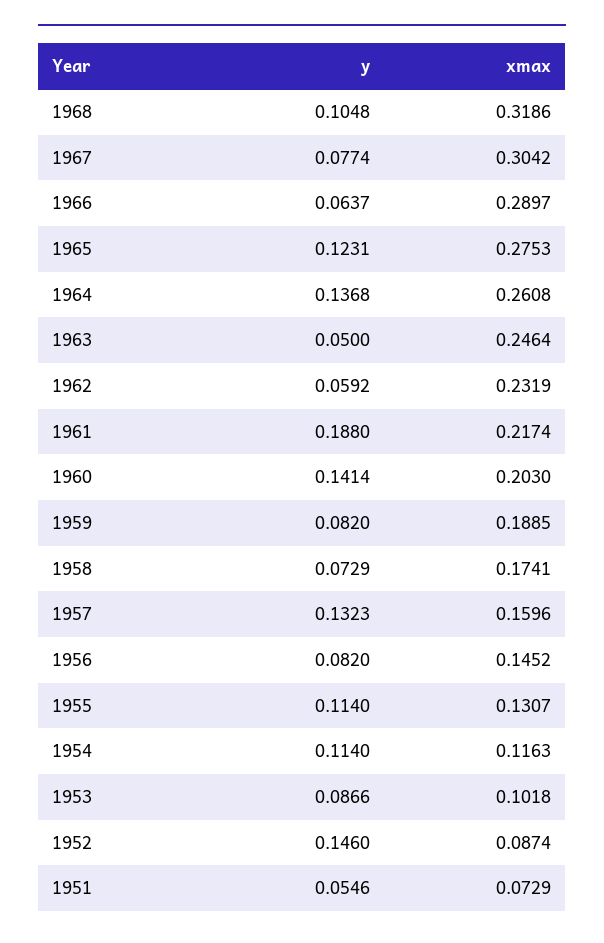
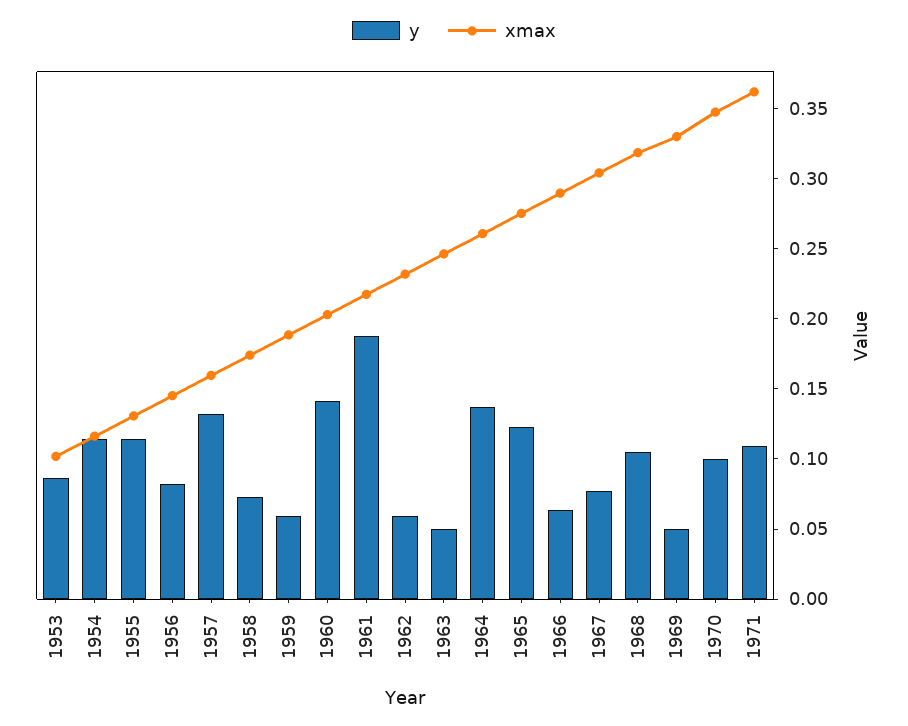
y, 1959: 0.082 -> 0.06
y, 1952: 0.146 -> none
xmax, 1952: 0.0874 -> none
y, 1951: 0.0546 -> none
xmax, 1951: 0.0729 -> none
y, 1969: none -> 0.05
xmax, 1969: none -> 0.33
y, 1970: none -> 0.1
xmax, 1970: none -> 0.35
y, 1971: none -> 0.11
xmax, 1971: none -> 0.36

